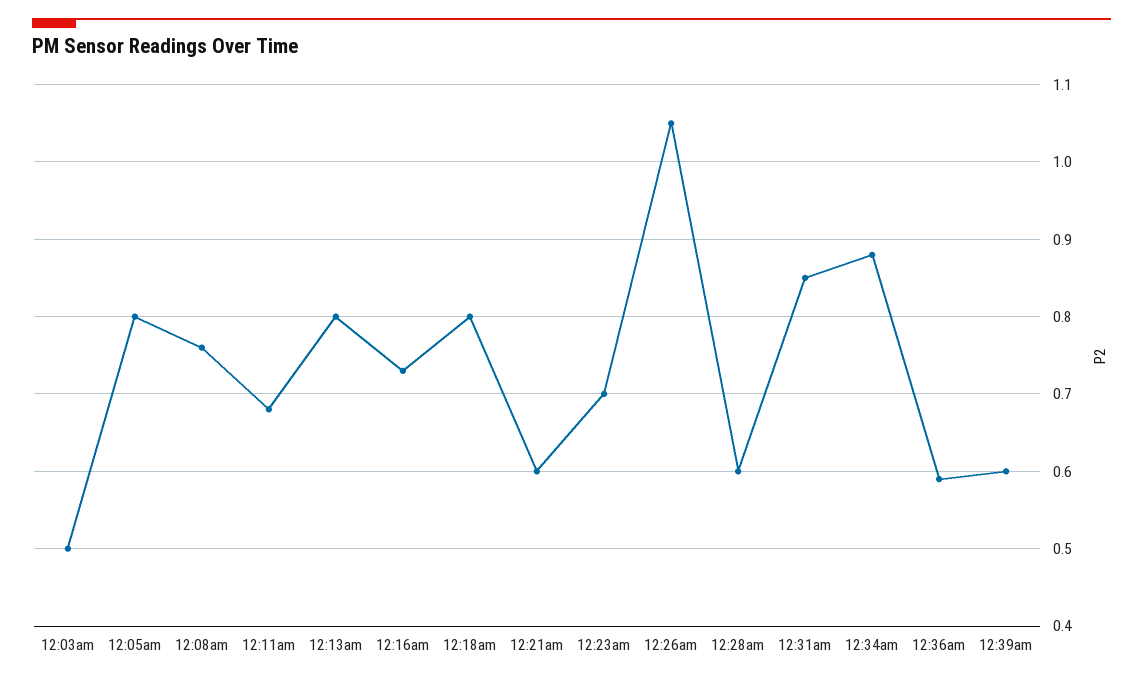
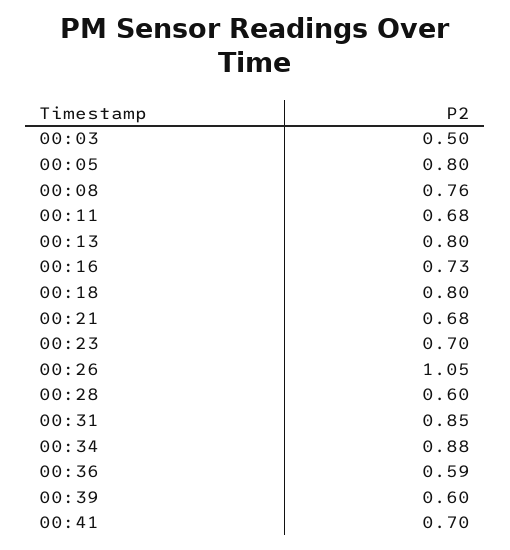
12:21am: 0.6 -> 0.68
00:41: none -> 0.7

